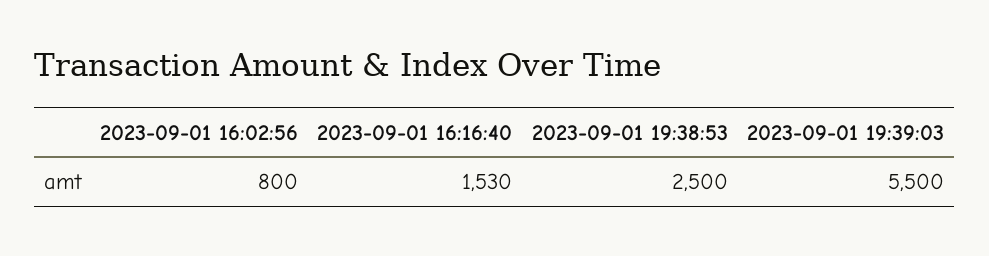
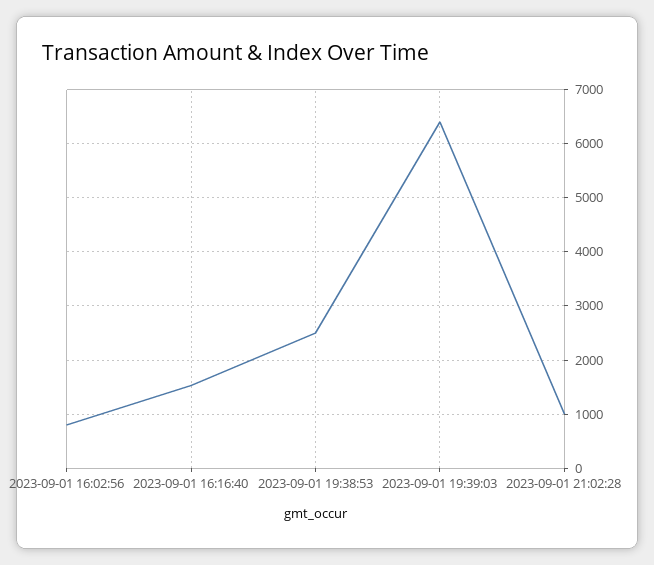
2023-09-01 19:39:03: 5500 -> 6400
2023-09-01 21:02:28: none -> 1000

